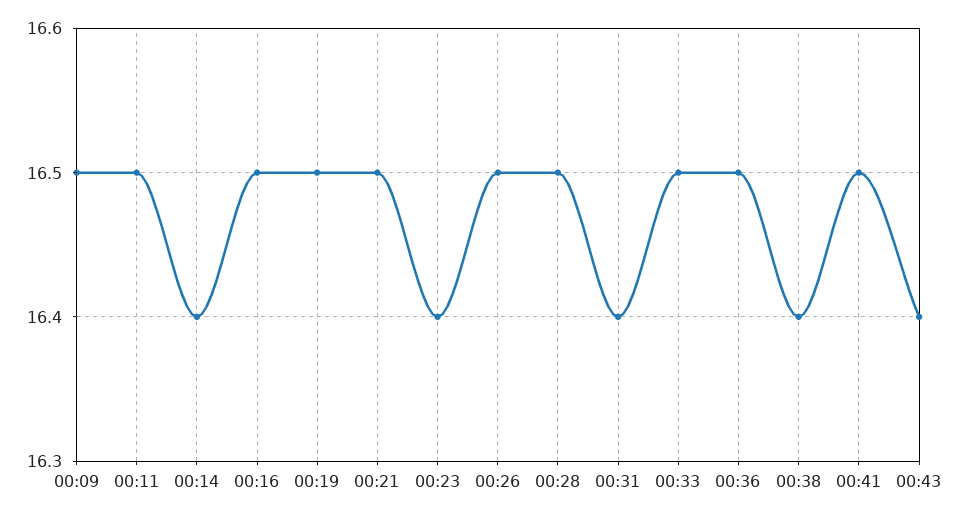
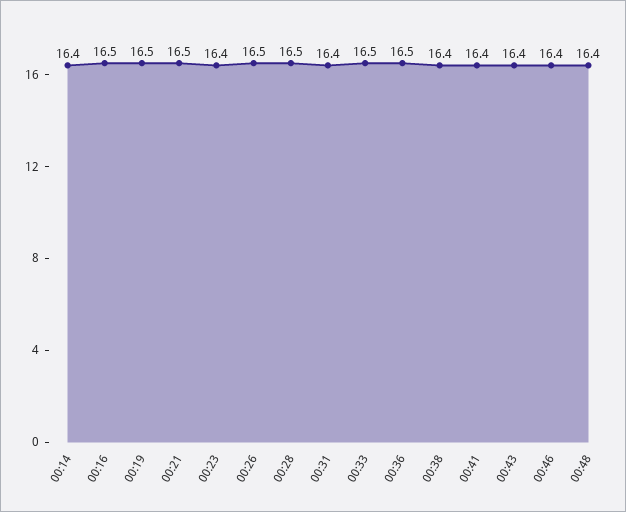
00:09: 16.5 -> none
00:11: 16.5 -> none
00:41: 16.5 -> 16.4
00:46: none -> 16.4
00:48: none -> 16.4

